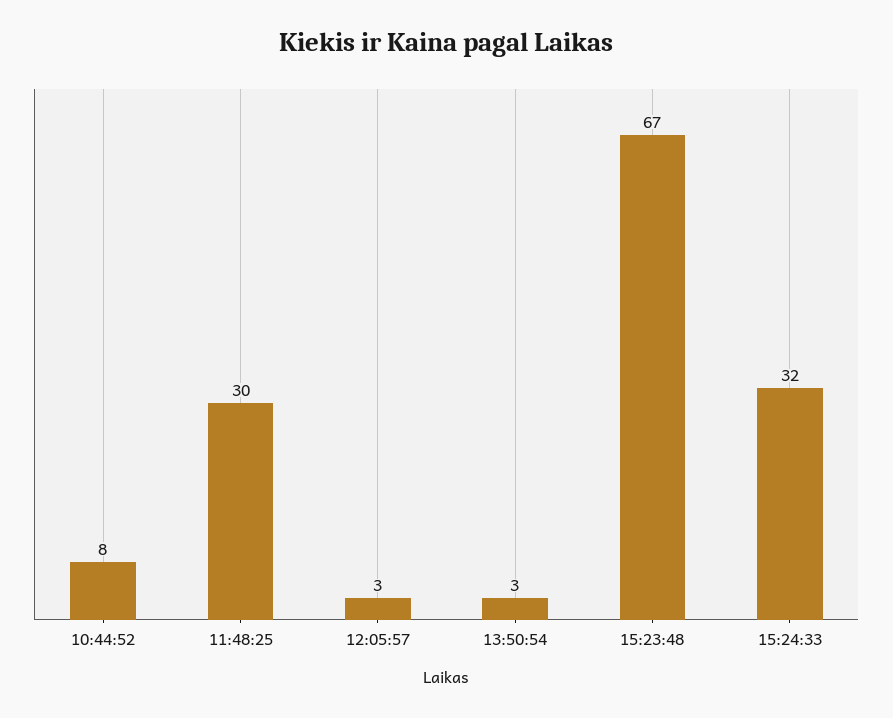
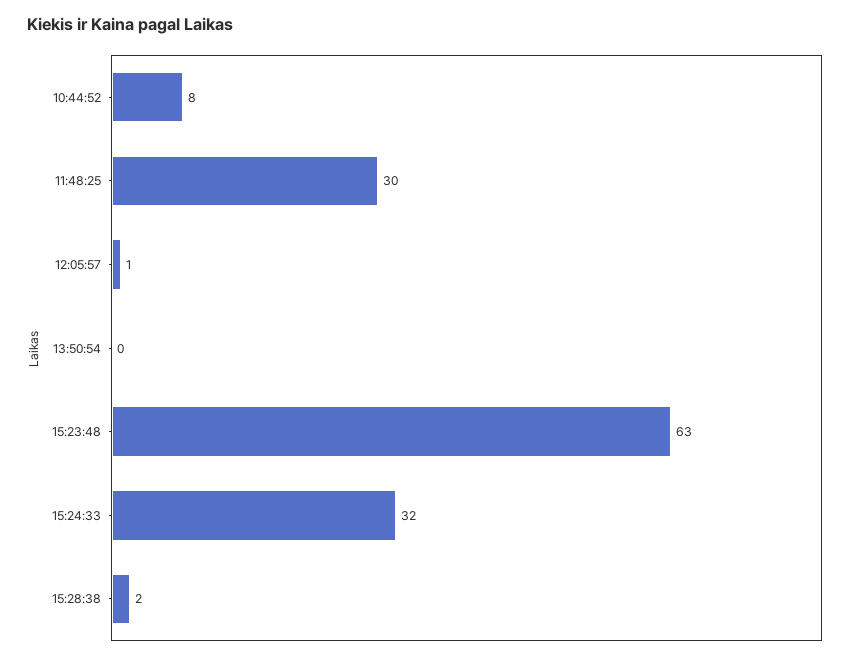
12:05:57: 3 -> 1
13:50:54: 3 -> 0
15:23:48: 67 -> 63
15:28:38: none -> 2

